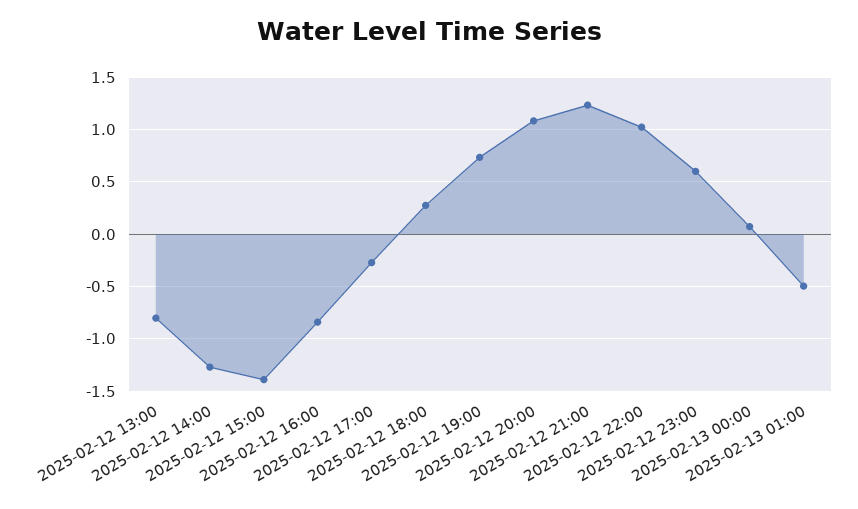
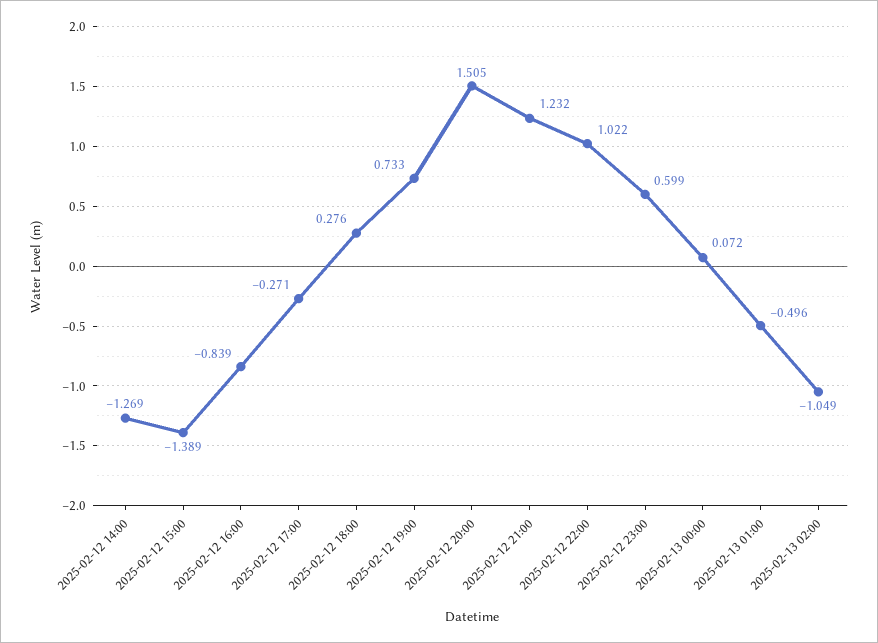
2025-02-12 13:00: -0.8 -> none
2025-02-12 20:00: 1.1 -> 1.505
2025-02-13 02:00: none -> -1.049

